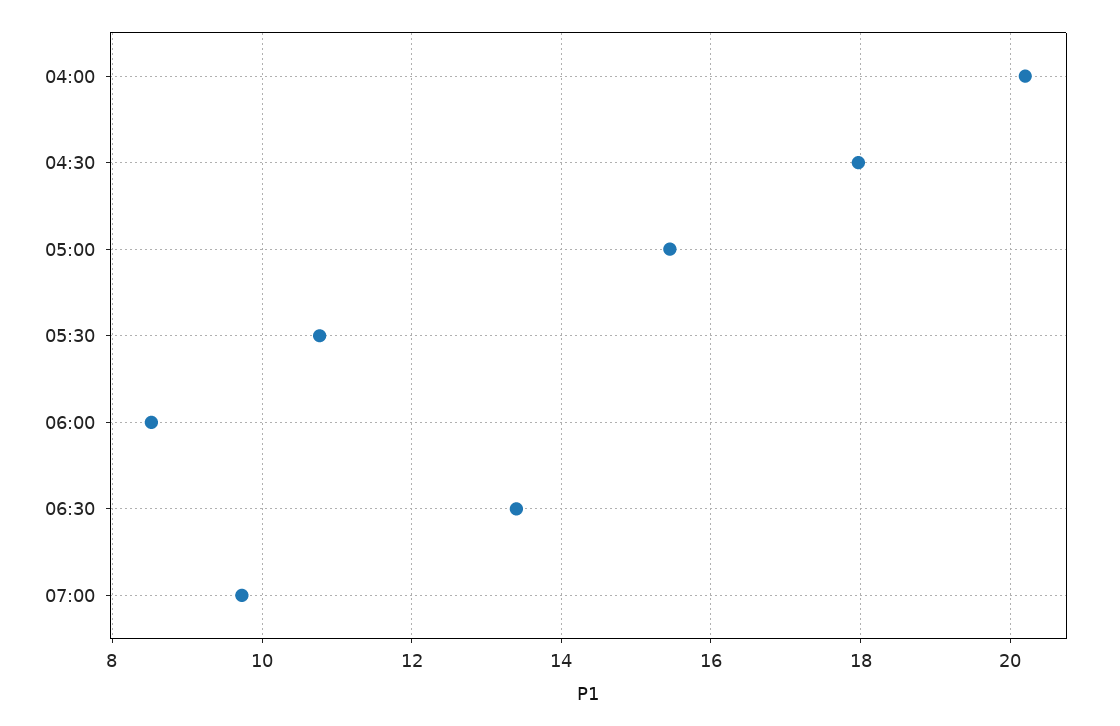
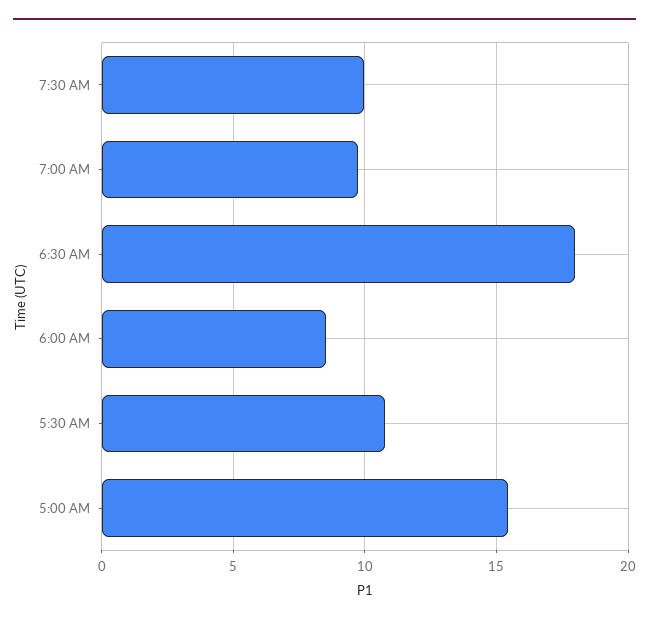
04:00: 20.2 -> none
04:30: 18 -> none
06:30: 13.4 -> 18
7:30 AM: none -> 10

